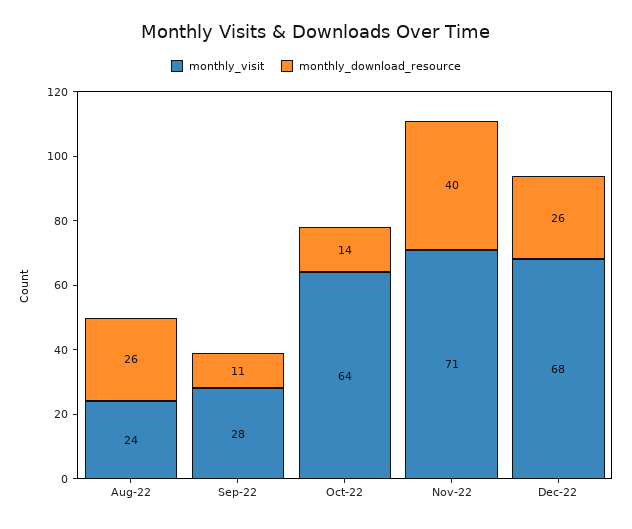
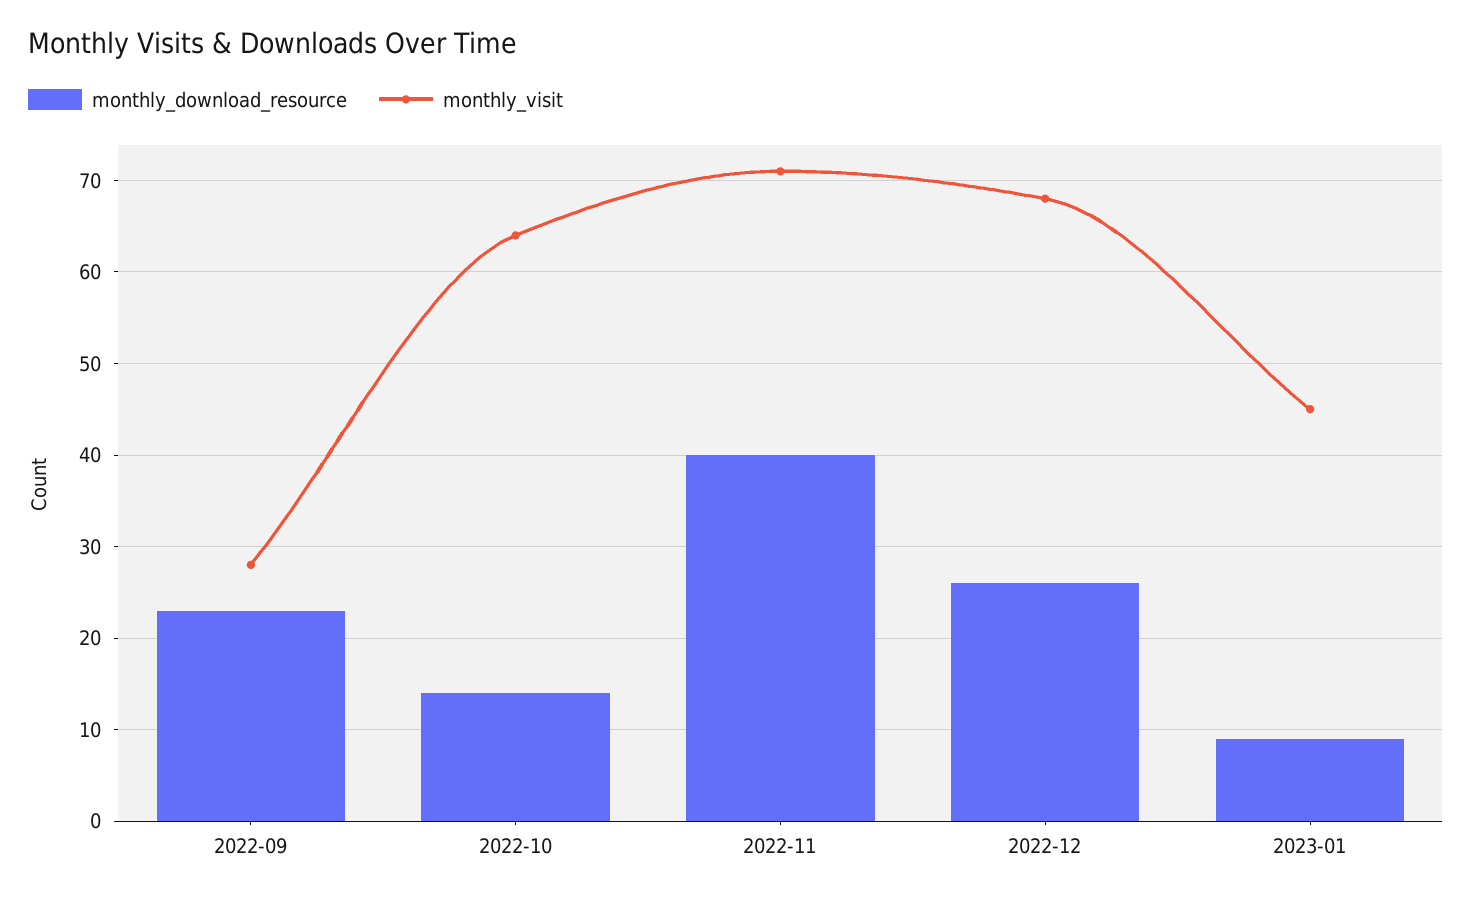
monthly_visit, Aug-22: 24 -> none
monthly_download_resource, Aug-22: 26 -> none
monthly_download_resource, Sep-22: 11 -> 23
monthly_download_resource, 2023-01: none -> 9
monthly_visit, 2023-01: none -> 45

